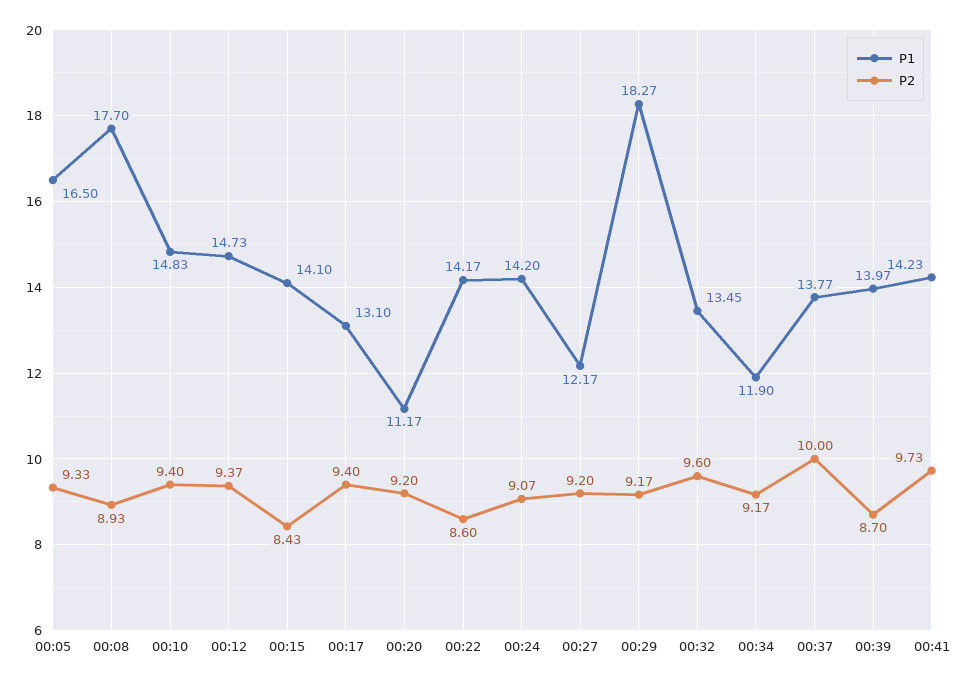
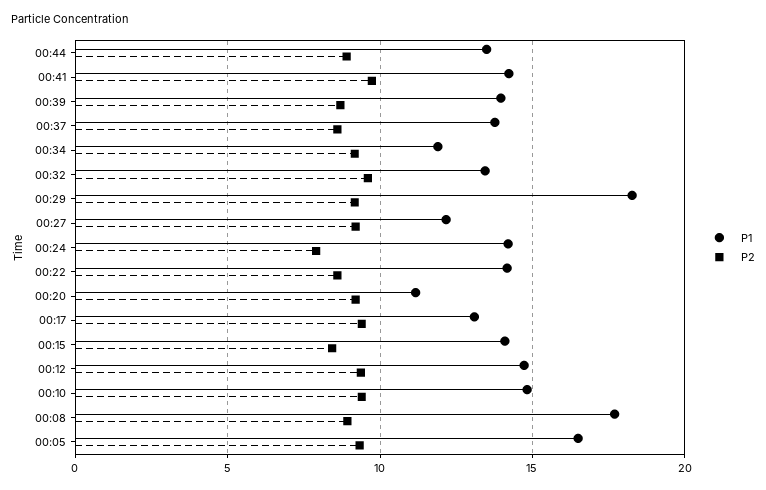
P2, 00:24: 9.07 -> 8
P2, 00:37: 10 -> 8.5
P1, 00:44: none -> 13.5
P2, 00:44: none -> 9

